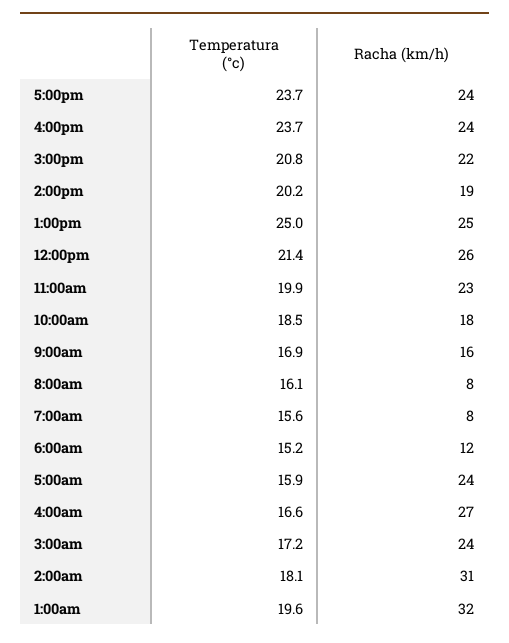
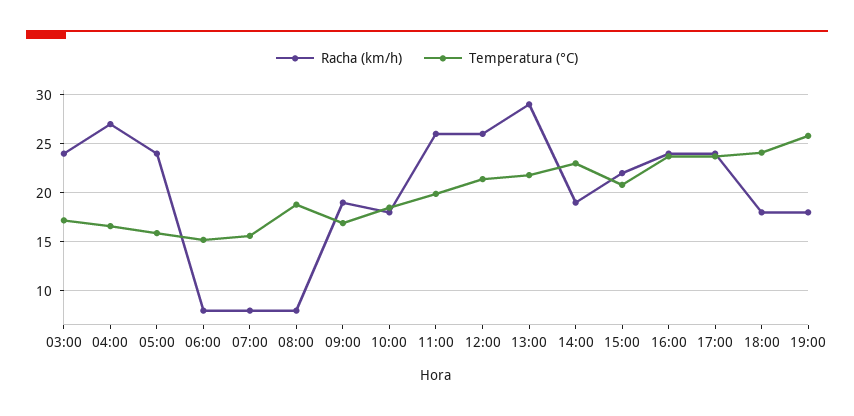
Temperatura (°c), 2:00pm: 20.2 -> 23
Temperatura (°c), 1:00pm: 25 -> 22
Racha (km/h), 1:00pm: 25 -> 29
Racha (km/h), 11:00am: 23 -> 26
Racha (km/h), 9:00am: 16 -> 19
Temperatura (°c), 8:00am: 16.1 -> 19
Racha (km/h), 6:00am: 12 -> 8
Temperatura (°c), 2:00am: 18.1 -> none
Racha (km/h), 2:00am: 31 -> none
Temperatura (°c), 1:00am: 19.6 -> none
Racha (km/h), 1:00am: 32 -> none
Racha (km/h), 18:00: none -> 18
Temperatura (°c), 18:00: none -> 24
Racha (km/h), 19:00: none -> 18
Temperatura (°c), 19:00: none -> 26

